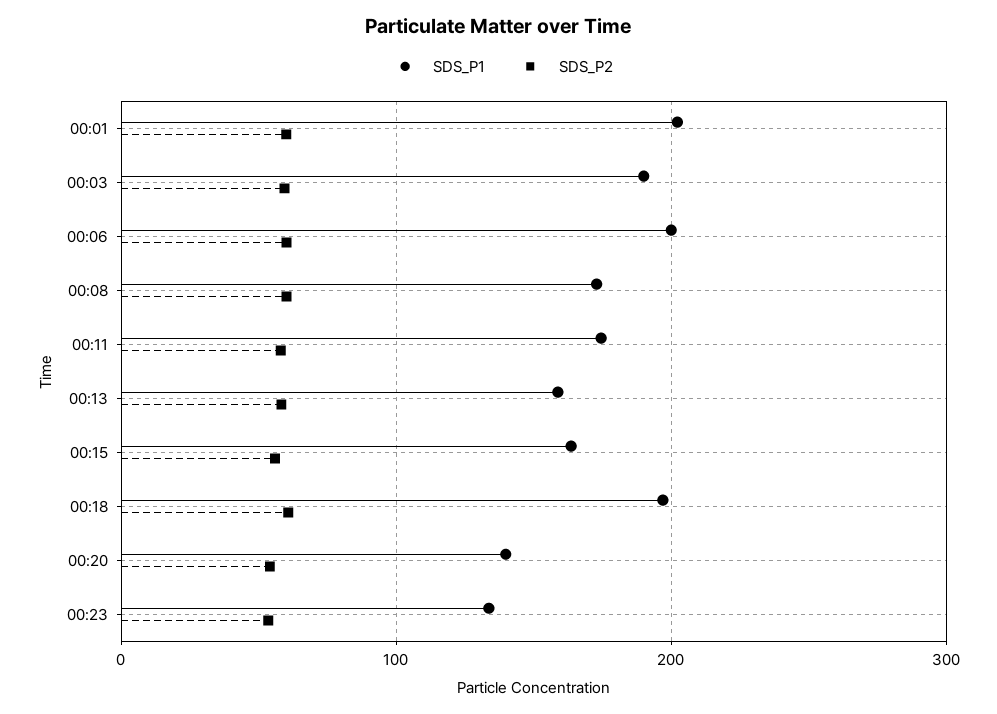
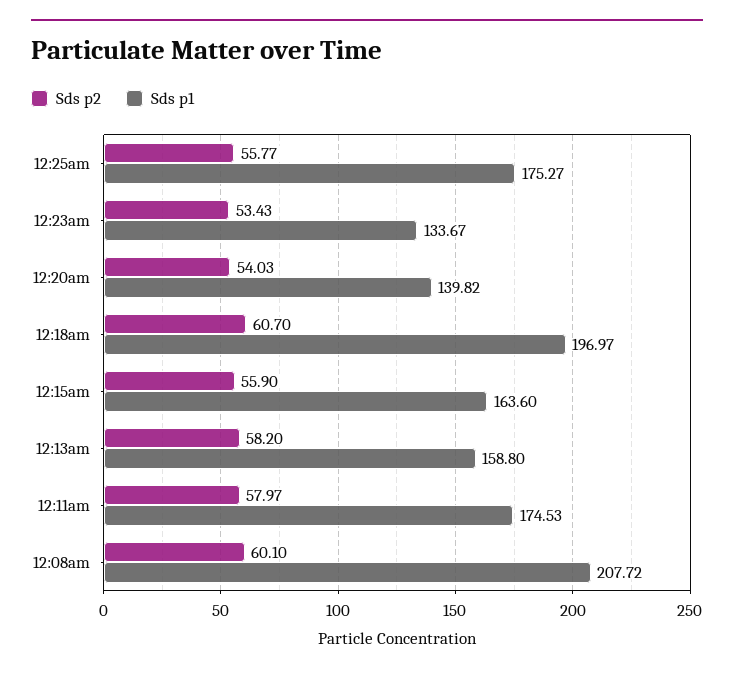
SDS_P1, 00:01: 200 -> none
SDS_P2, 00:01: 60 -> none
SDS_P1, 00:03: 190 -> none
SDS_P2, 00:03: 60 -> none
SDS_P1, 00:06: 200 -> none
SDS_P2, 00:06: 60 -> none
SDS_P1, 00:08: 170 -> 207.72
SDS_P2, 12:25am: none -> 55.77
SDS_P1, 12:25am: none -> 175.27

